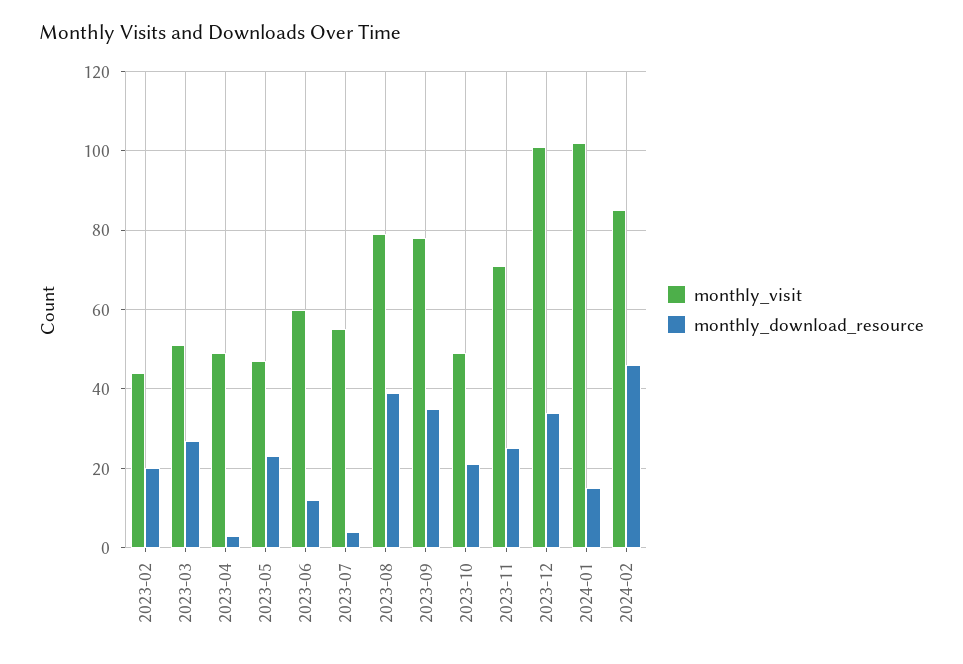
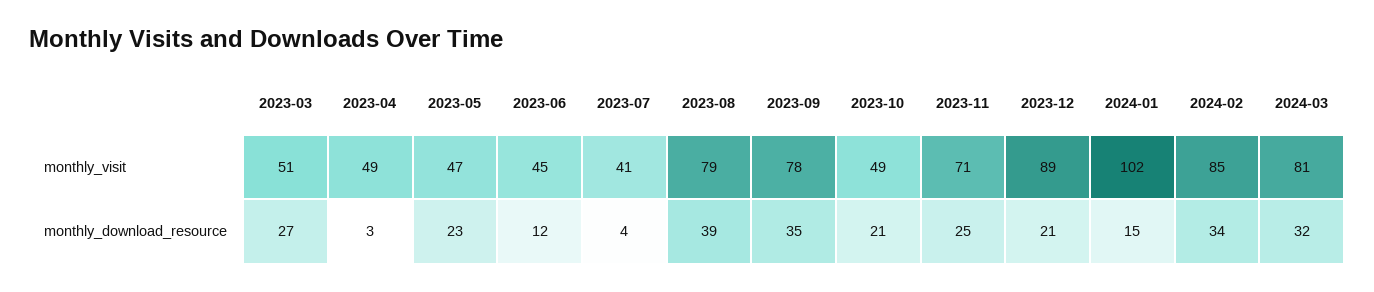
monthly_visit, 2023-02: 45 -> none
monthly_download_resource, 2023-02: 20 -> none
monthly_visit, 2023-06: 60 -> 45
monthly_visit, 2023-07: 55 -> 41
monthly_visit, 2023-12: 100 -> 89
monthly_download_resource, 2023-12: 35 -> 21
monthly_download_resource, 2024-02: 45 -> 34
monthly_visit, 2024-03: none -> 81
monthly_download_resource, 2024-03: none -> 32

